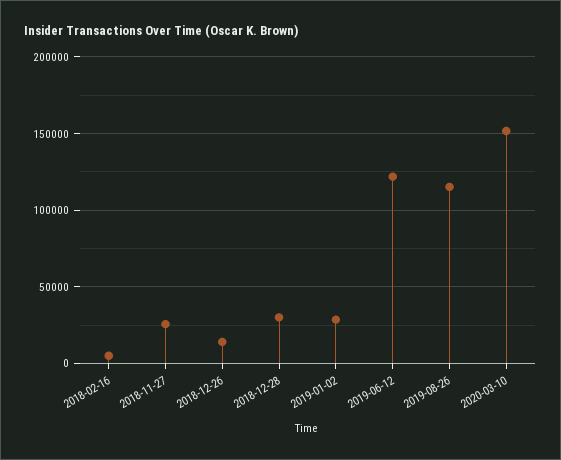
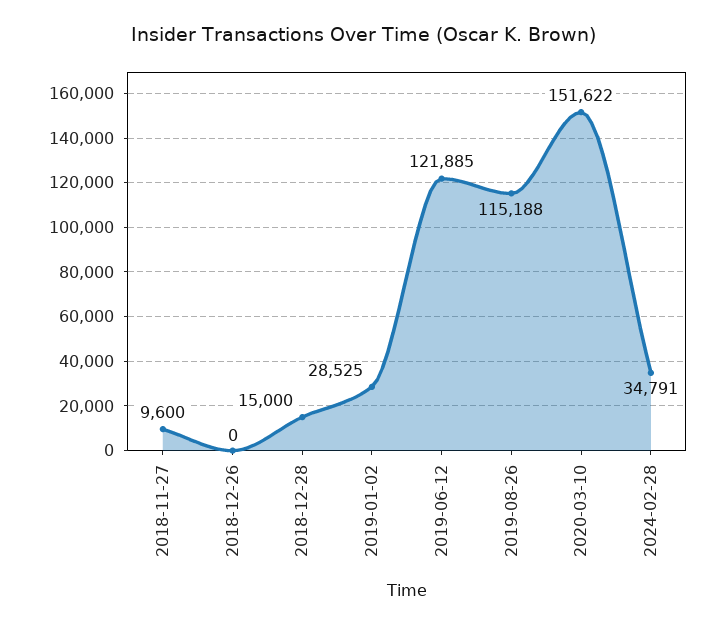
2018-02-16: 5000 -> none
2018-11-27: 25000 -> 9600
2018-12-26: 15000 -> 0
2018-12-28: 30000 -> 15000
2024-02-28: none -> 34791

